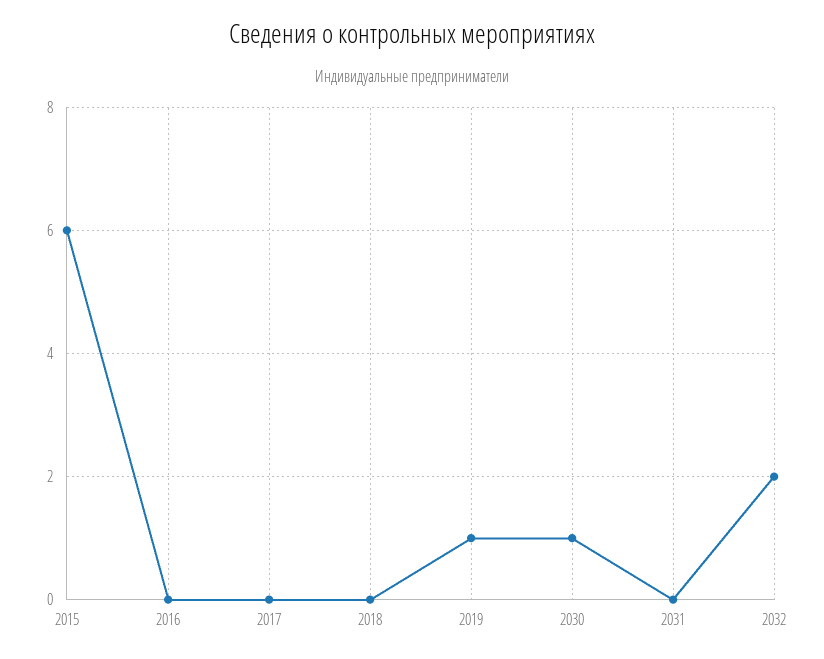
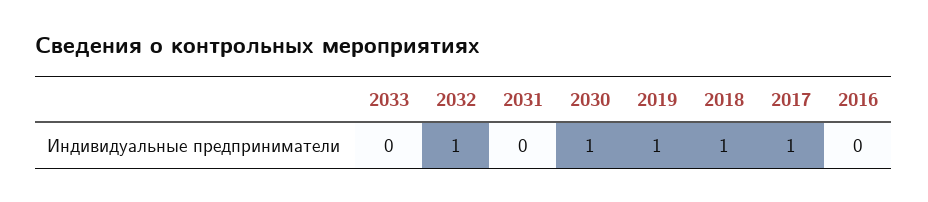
2015: 6 -> none
2017: 0 -> 1
2018: 0 -> 1
2032: 2 -> 1
2033: none -> 0

